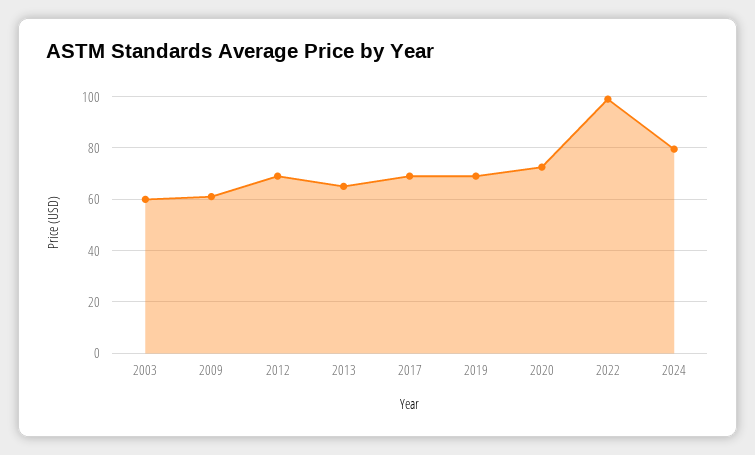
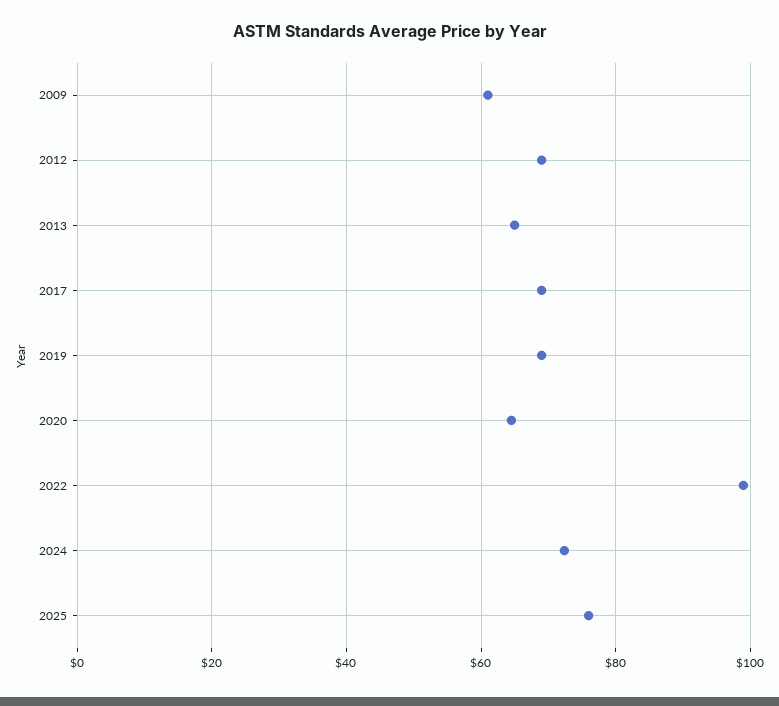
2003: 60 -> none
2020: 72.5 -> 64
2024: 80 -> 72
2025: none -> 76

